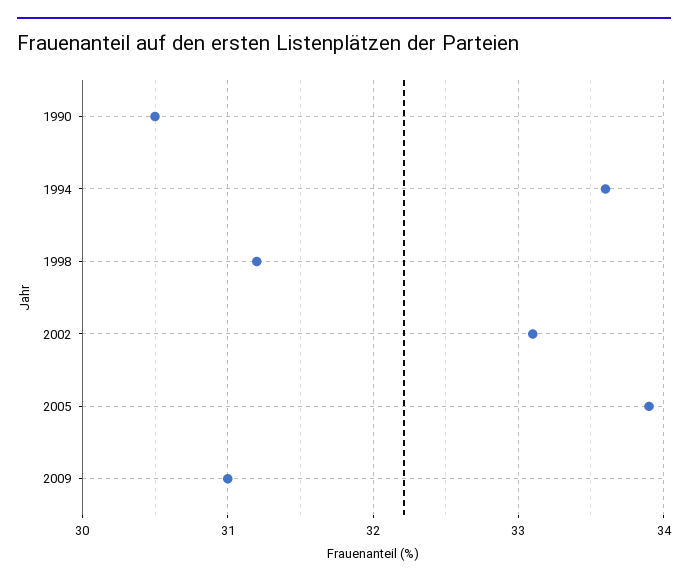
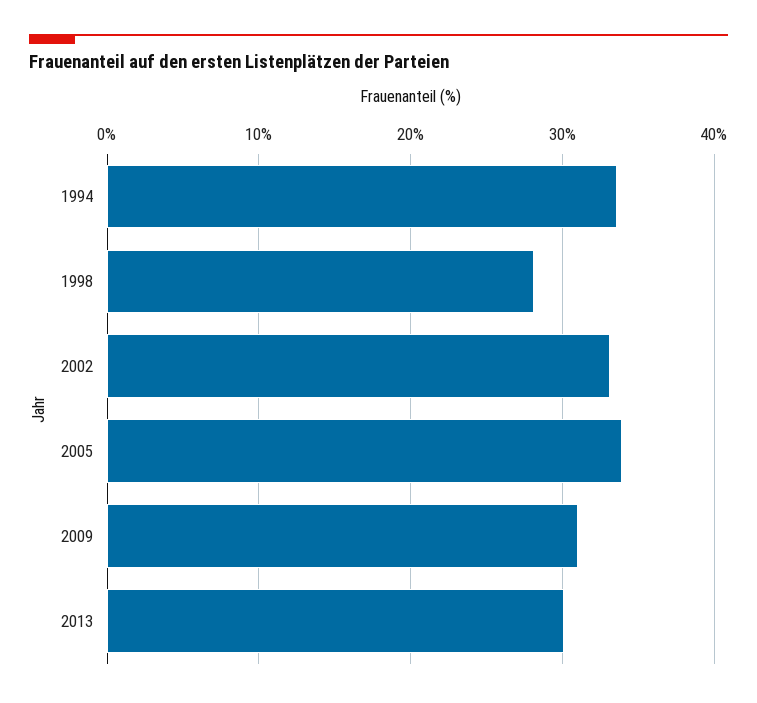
1990: 30.5 -> none
1998: 31.2 -> 28
2013: none -> 30

